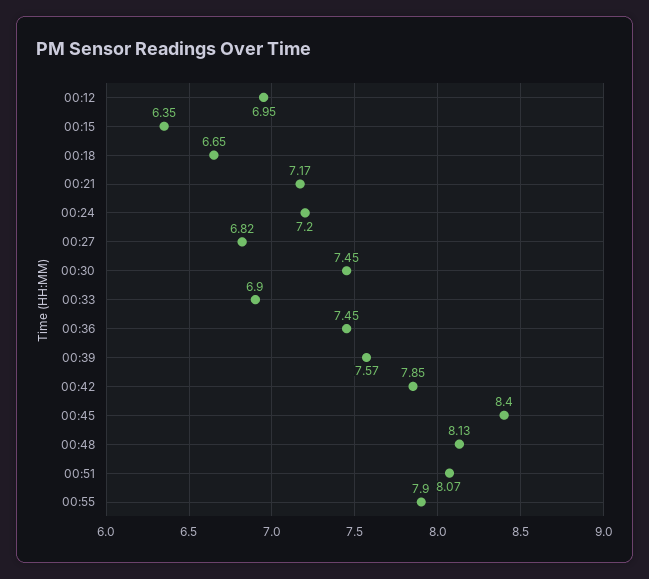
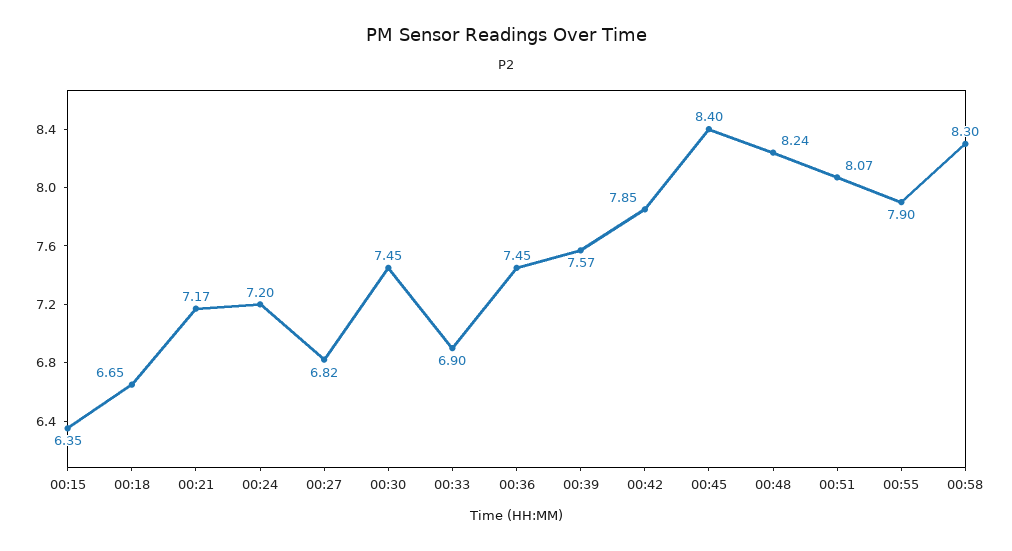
00:12: 6.95 -> none
00:48: 8.13 -> 8.24
00:58: none -> 8.3

